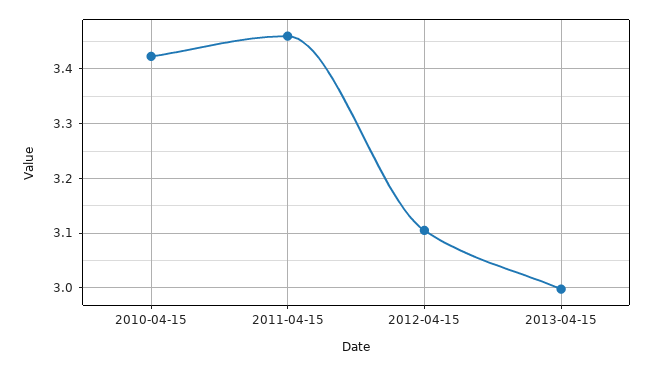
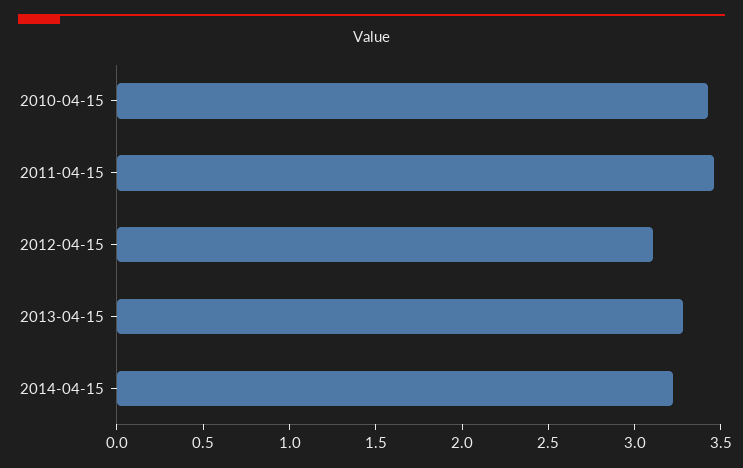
2013-04-15: 3 -> 3.3
2014-04-15: none -> 3.2

